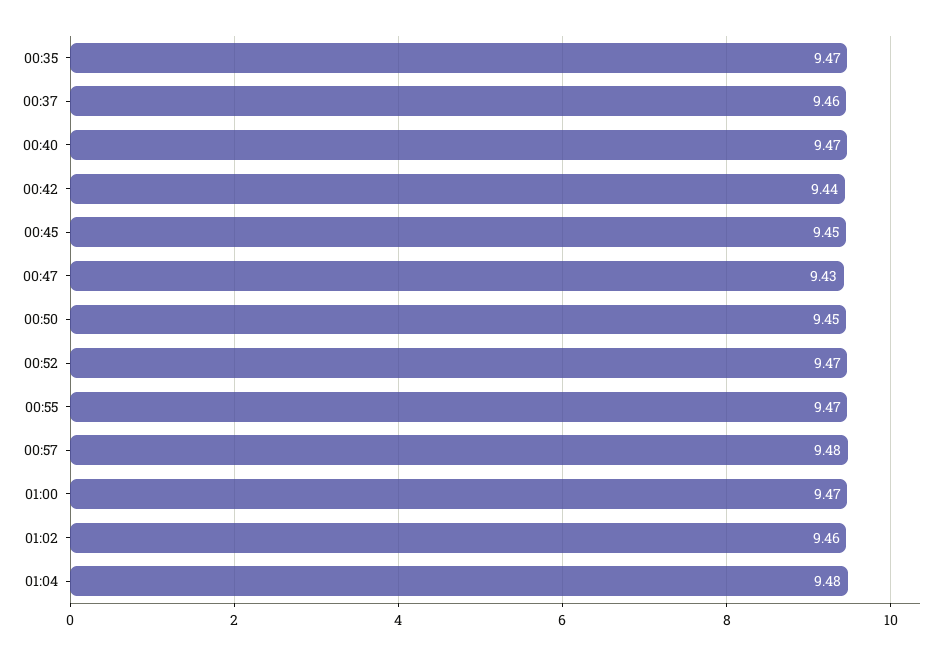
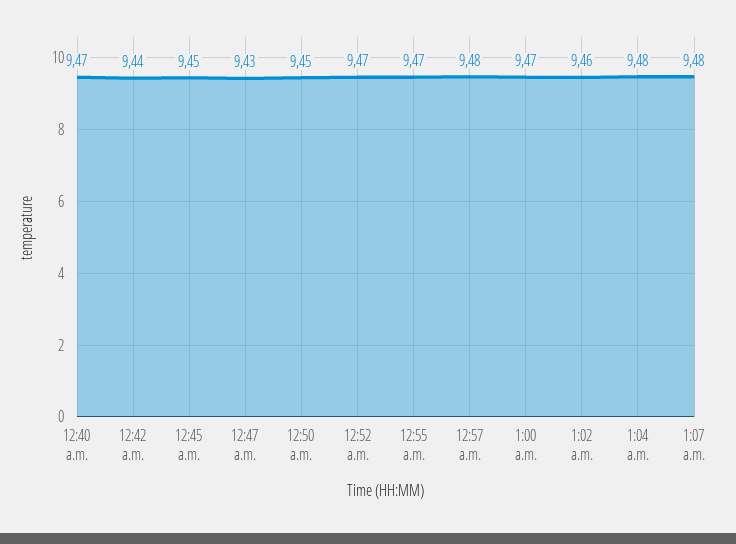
00:35: 9.47 -> none
00:37: 9.46 -> none
1:07 a.m.: none -> 9.48

